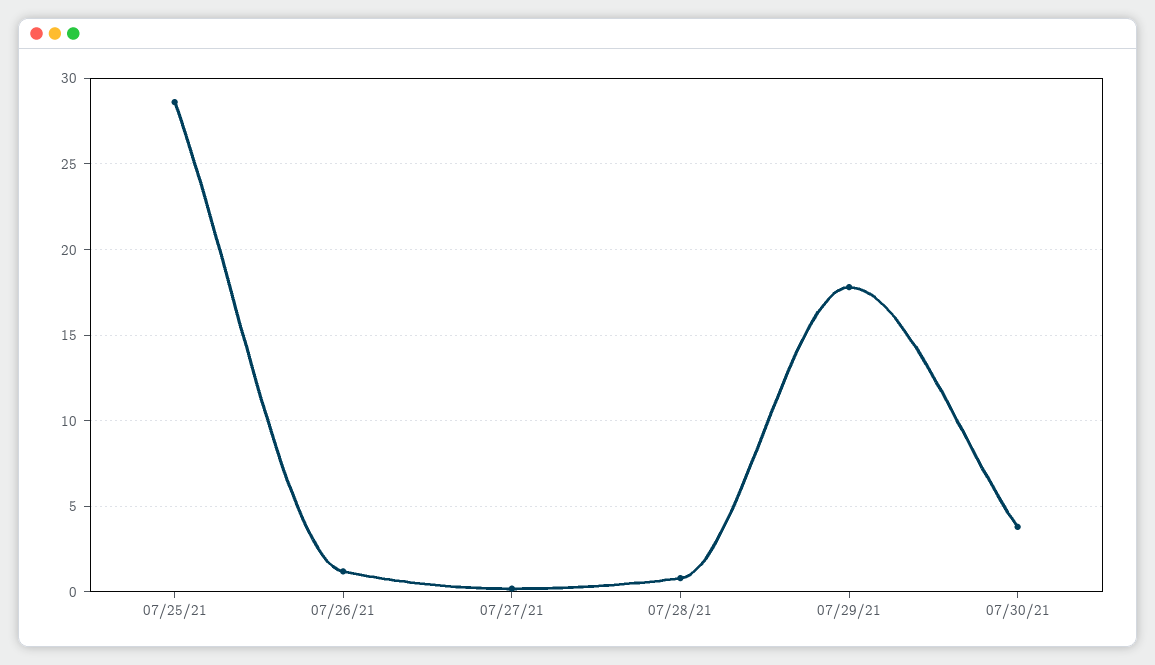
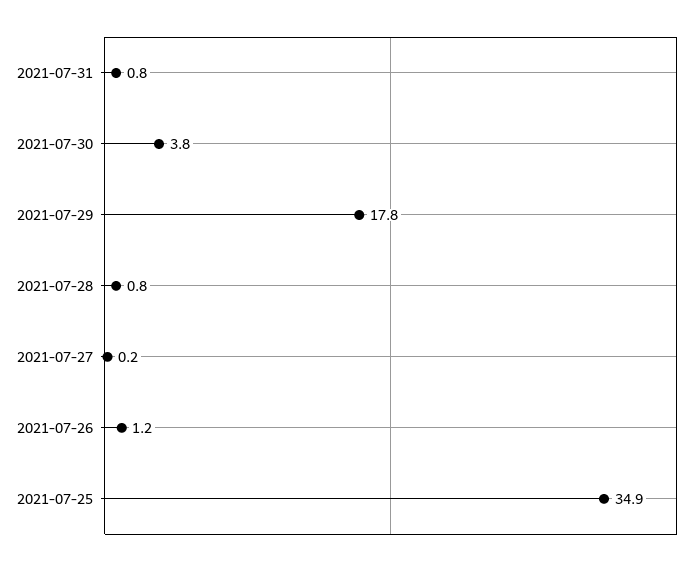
07/25/21: 28.5 -> 34.9
2021-07-31: none -> 0.8

